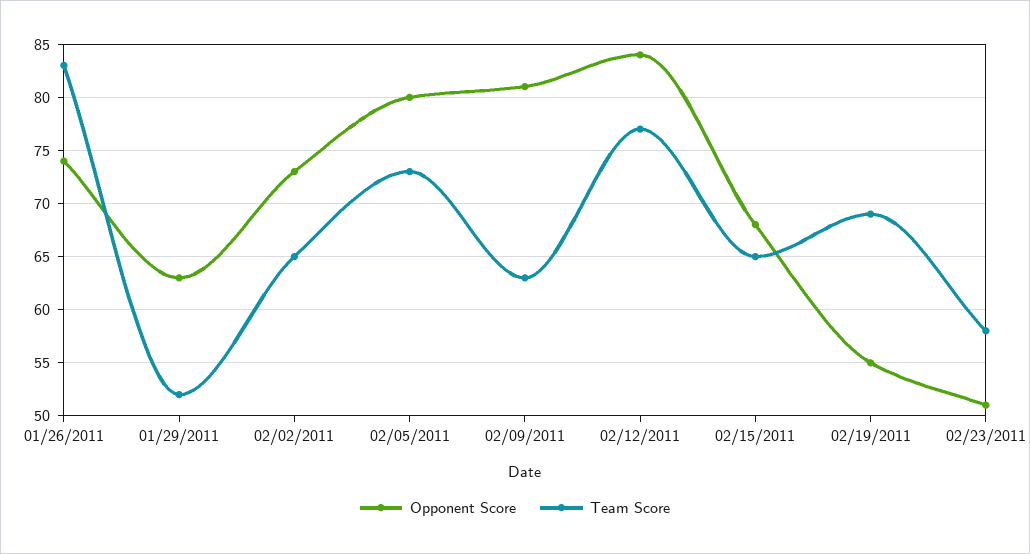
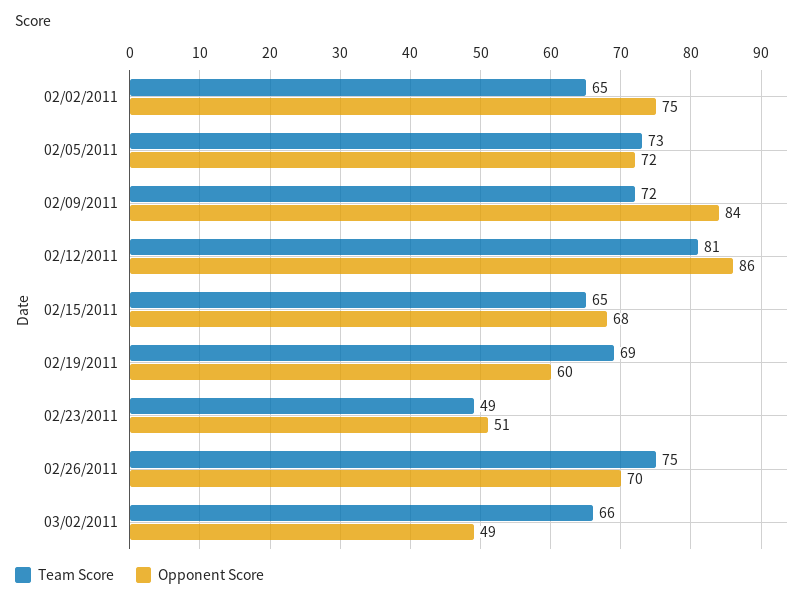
Opponent Score, 01/26/2011: 74 -> none
Team Score, 01/26/2011: 83 -> none
Opponent Score, 01/29/2011: 63 -> none
Team Score, 01/29/2011: 52 -> none
Opponent Score, 02/02/2011: 73 -> 75
Opponent Score, 02/05/2011: 80 -> 72
Opponent Score, 02/09/2011: 81 -> 84
Team Score, 02/09/2011: 63 -> 72
Opponent Score, 02/12/2011: 84 -> 86
Team Score, 02/12/2011: 77 -> 81
Opponent Score, 02/19/2011: 55 -> 60
Team Score, 02/23/2011: 58 -> 49
Team Score, 02/26/2011: none -> 75
Opponent Score, 02/26/2011: none -> 70
Team Score, 03/02/2011: none -> 66
Opponent Score, 03/02/2011: none -> 49

